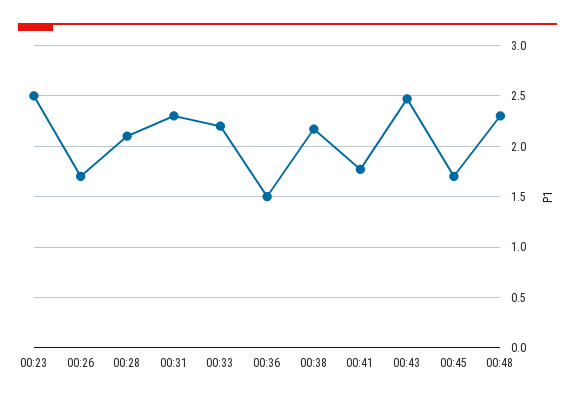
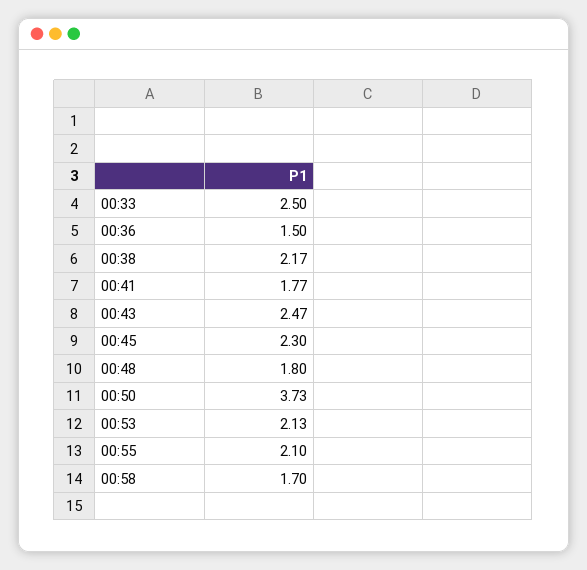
00:23: 2.5 -> none
00:26: 1.7 -> none
00:28: 2.1 -> none
00:31: 2.3 -> none
00:33: 2.2 -> 2.5
00:45: 1.7 -> 2.3
00:48: 2.3 -> 1.8
00:50: none -> 3.73
00:53: none -> 2.13
00:55: none -> 2.1
00:58: none -> 1.7

